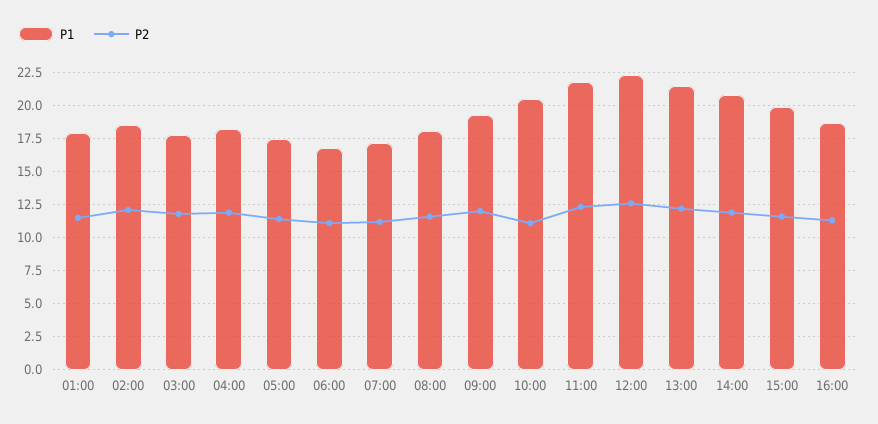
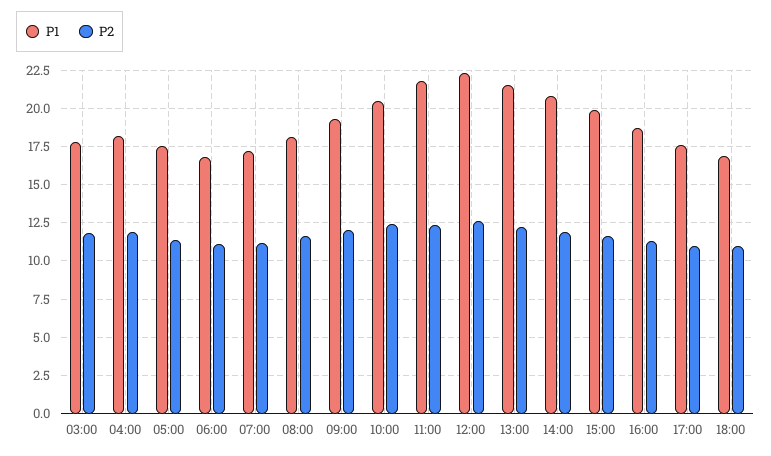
P1, 01:00: 18 -> none
P2, 01:00: 11.5 -> none
P1, 02:00: 18.5 -> none
P2, 02:00: 12 -> none
P2, 10:00: 11 -> 12.5
P1, 17:00: none -> 17.5
P2, 17:00: none -> 11
P1, 18:00: none -> 17
P2, 18:00: none -> 11

